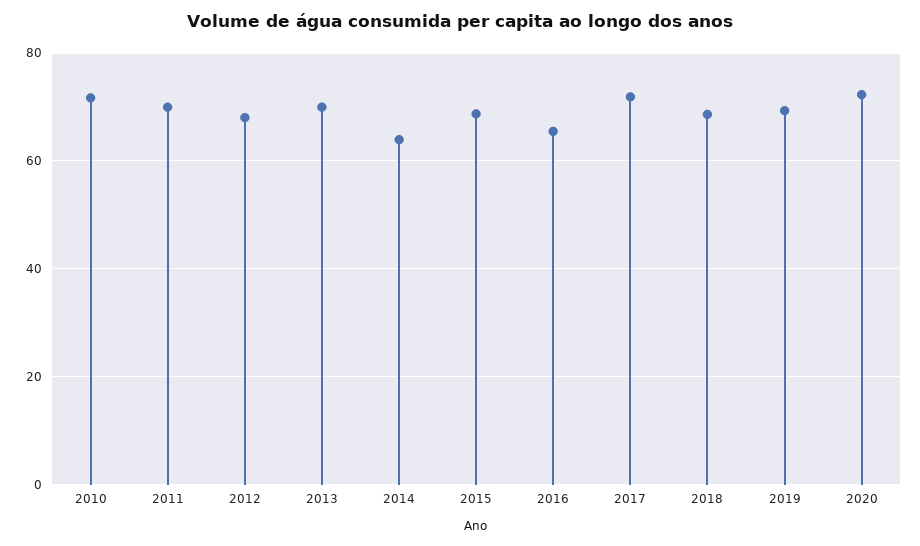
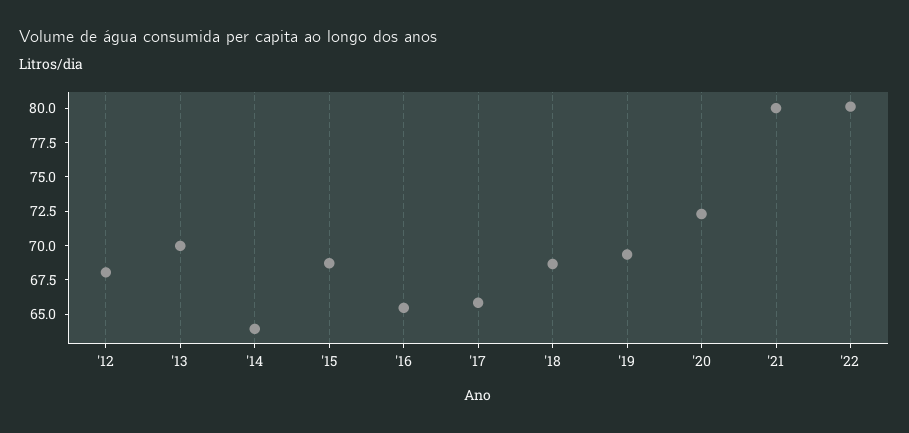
2010: 72 -> none
2011: 70 -> none
2017: 72 -> 65
'21: none -> 80
'22: none -> 80

